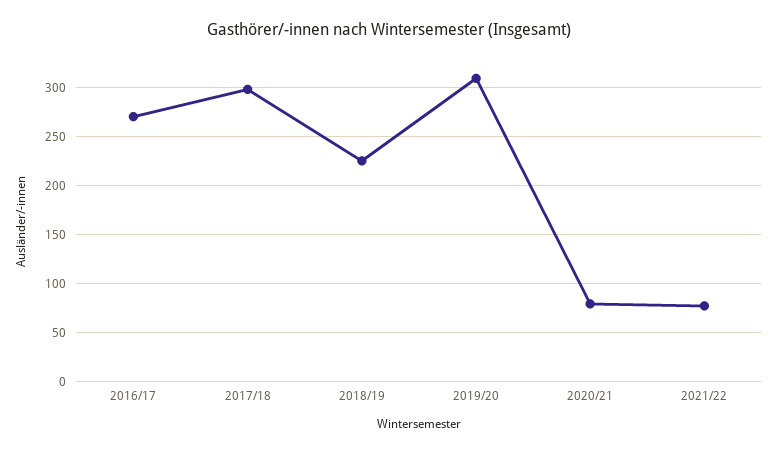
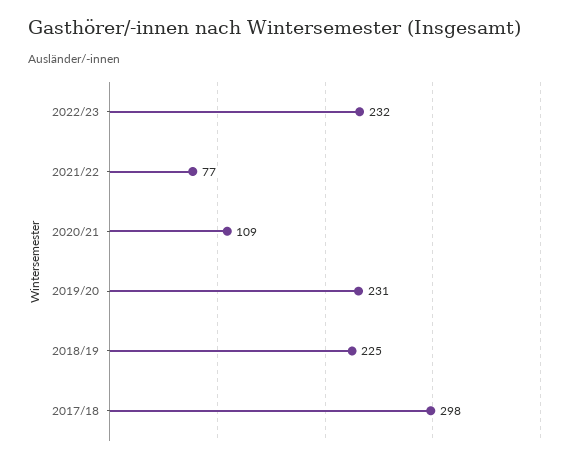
2016/17: 270 -> none
2019/20: 310 -> 231
2020/21: 80 -> 109
2022/23: none -> 232

